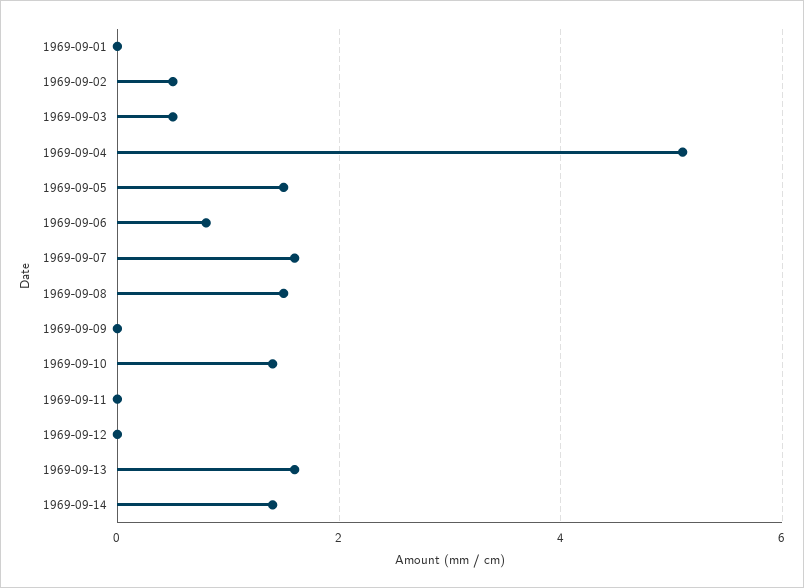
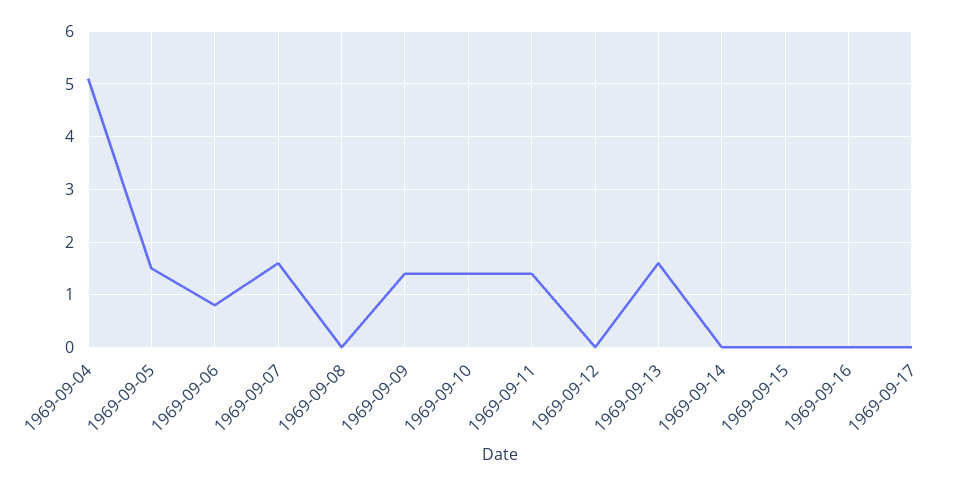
1969-09-01: 0 -> none
1969-09-02: 0.5 -> none
1969-09-03: 0.5 -> none
1969-09-08: 1.5 -> 0
1969-09-09: 0 -> 1.5
1969-09-11: 0 -> 1.5
1969-09-14: 1.5 -> 0
1969-09-15: none -> 0
1969-09-16: none -> 0
1969-09-17: none -> 0

